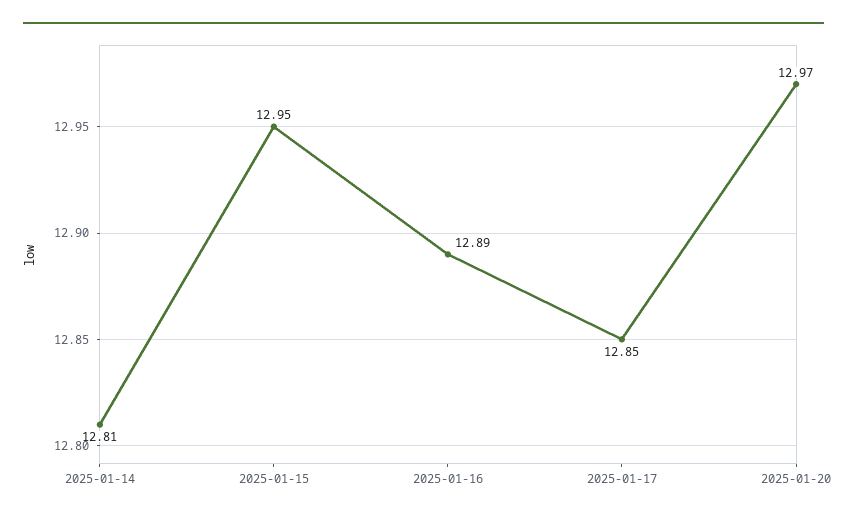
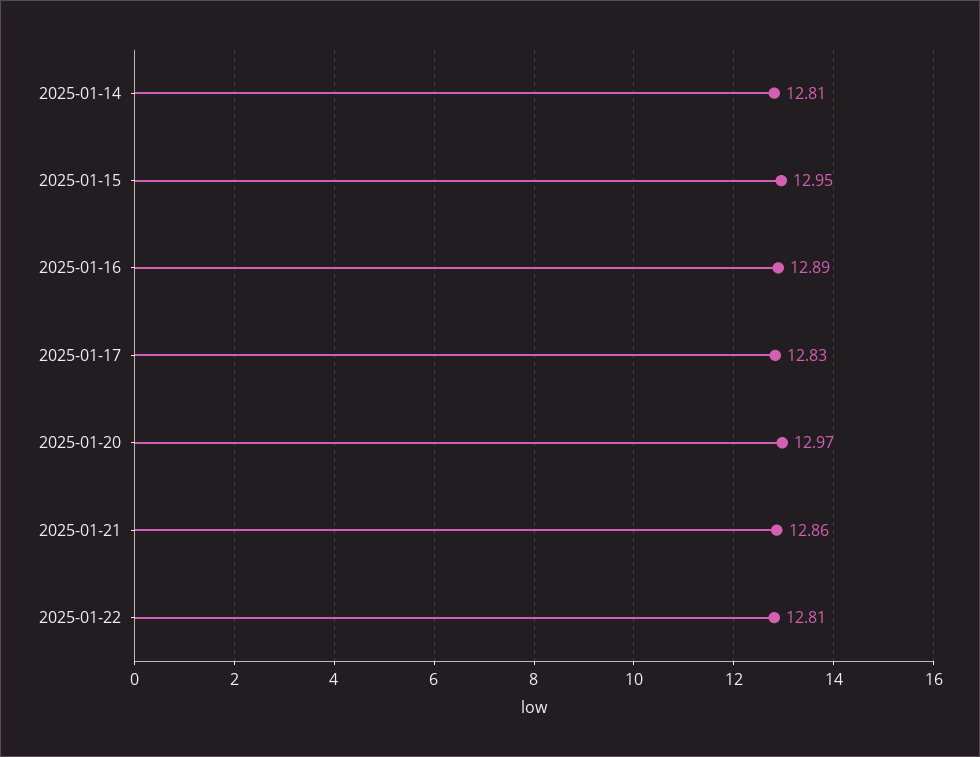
2025-01-17: 12.85 -> 12.83
2025-01-21: none -> 12.86
2025-01-22: none -> 12.81

